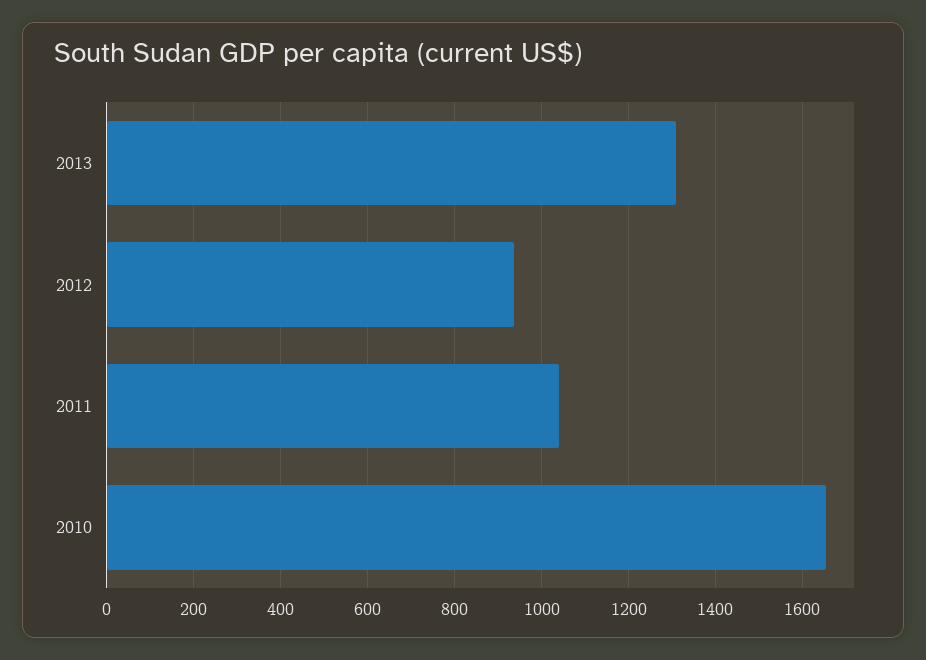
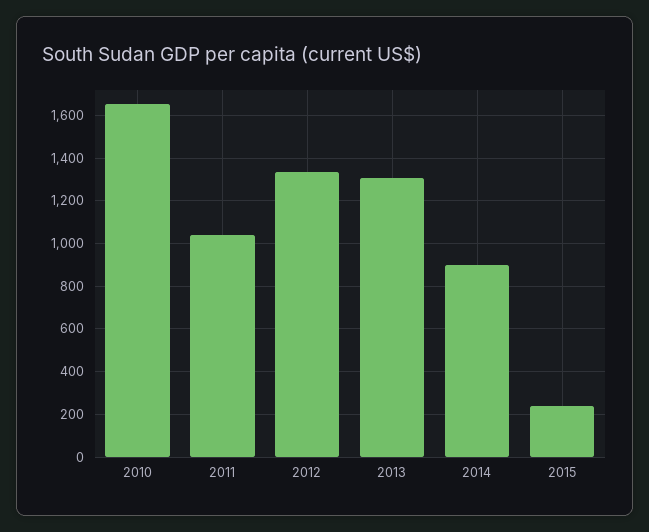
2012: 940 -> 1350
2014: none -> 900
2015: none -> 250

